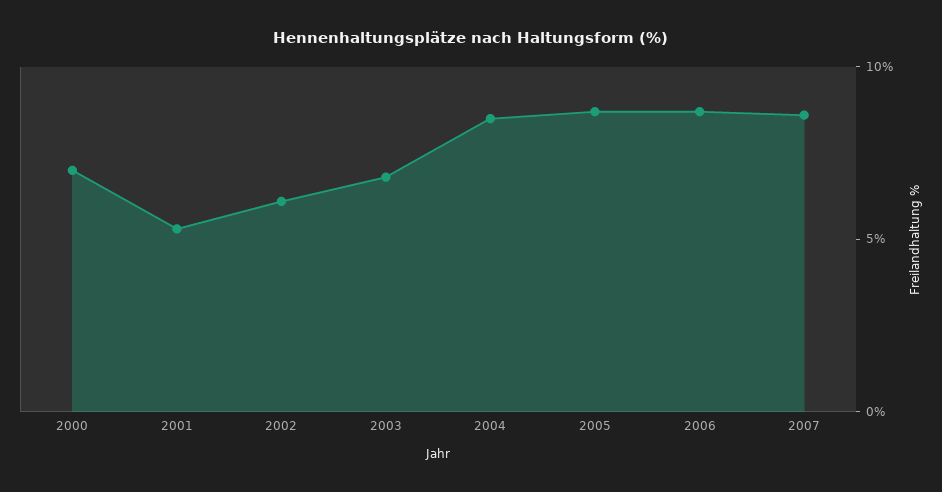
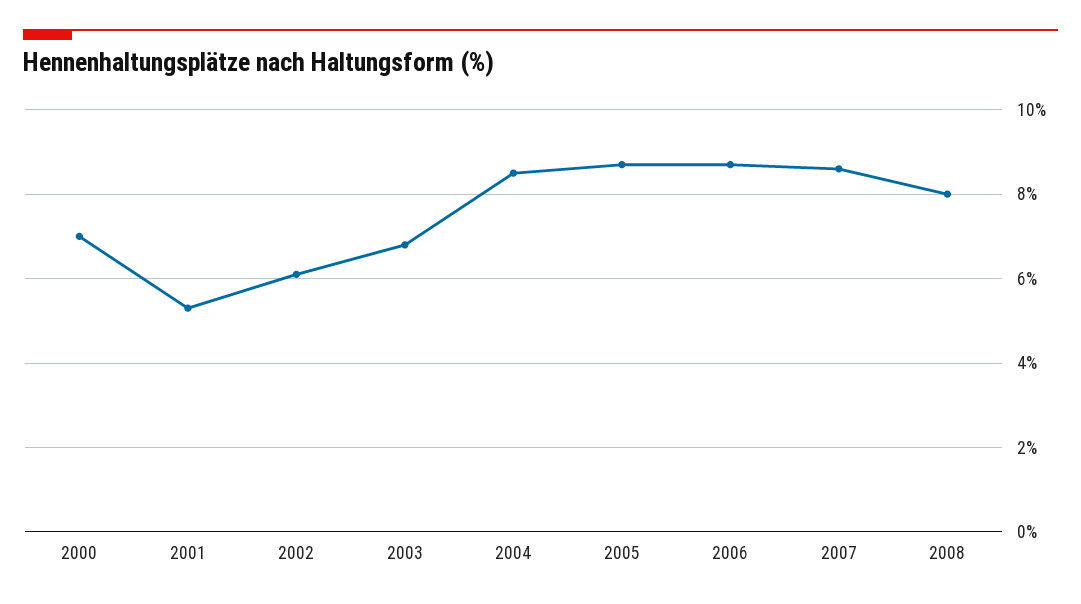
2008: none -> 8

